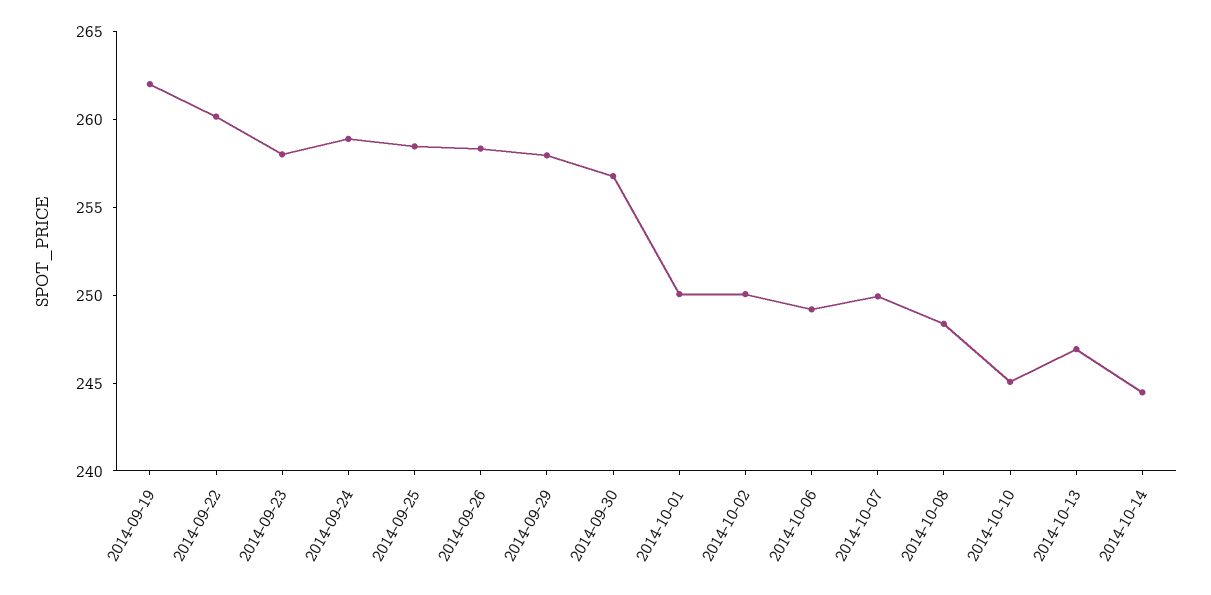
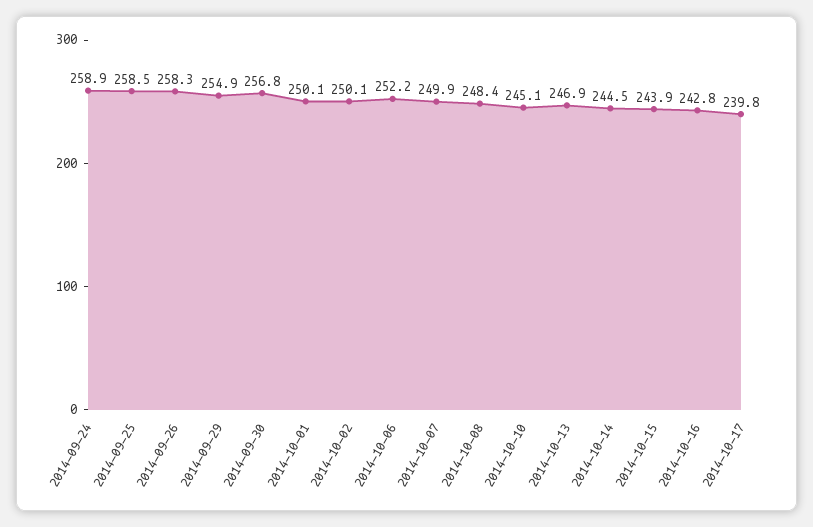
2014-09-19: 262 -> none
2014-09-22: 260 -> none
2014-09-23: 258 -> none
2014-09-29: 258 -> 254.9
2014-10-06: 249 -> 252.2
2014-10-15: none -> 243.9
2014-10-16: none -> 242.8
2014-10-17: none -> 239.8

